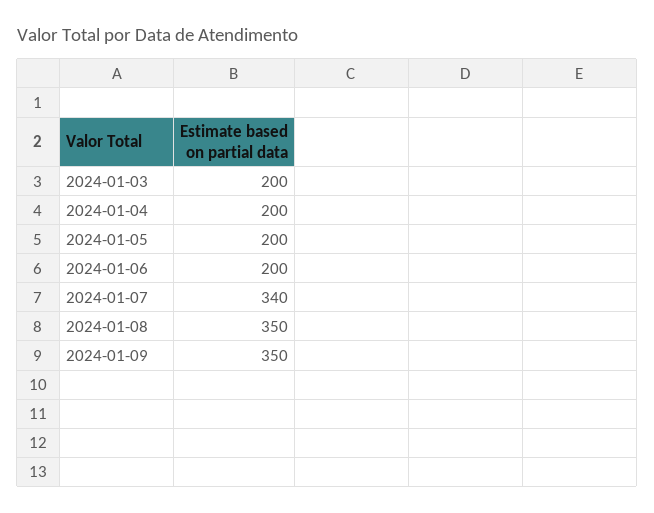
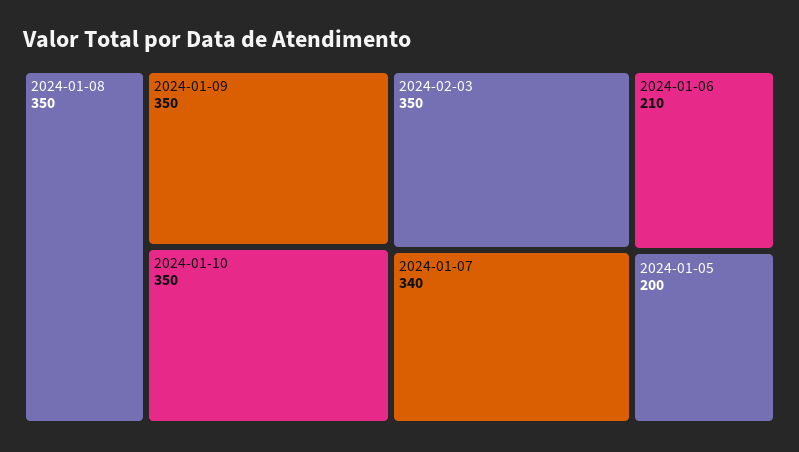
2024-01-03: 200 -> none
2024-01-04: 200 -> none
2024-01-06: 200 -> 210
2024-01-10: none -> 350
2024-02-03: none -> 350

